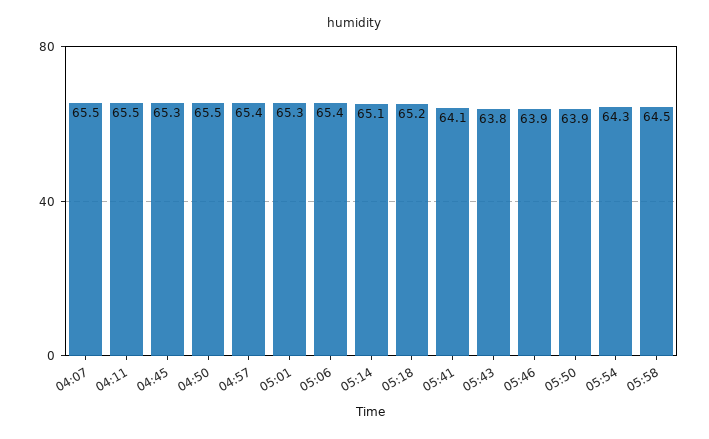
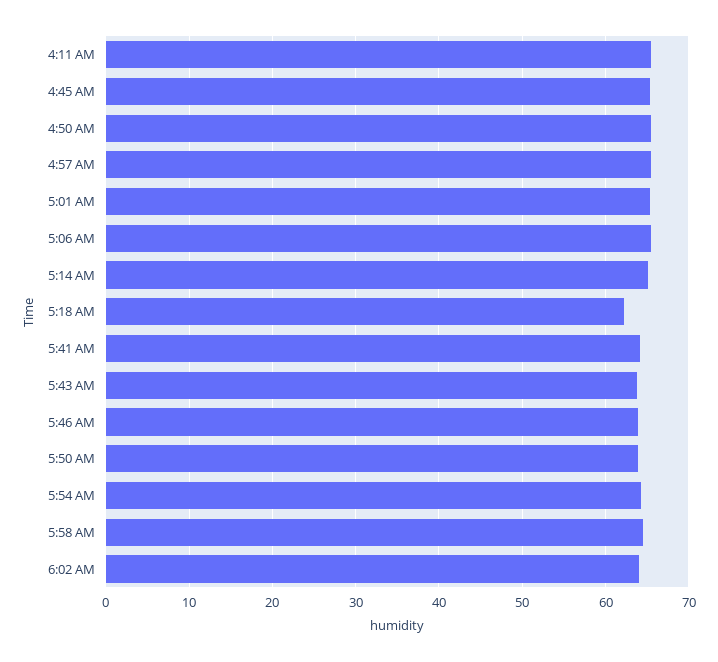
04:07: 65.5 -> none
05:18: 65.2 -> 62
6:02 AM: none -> 64

